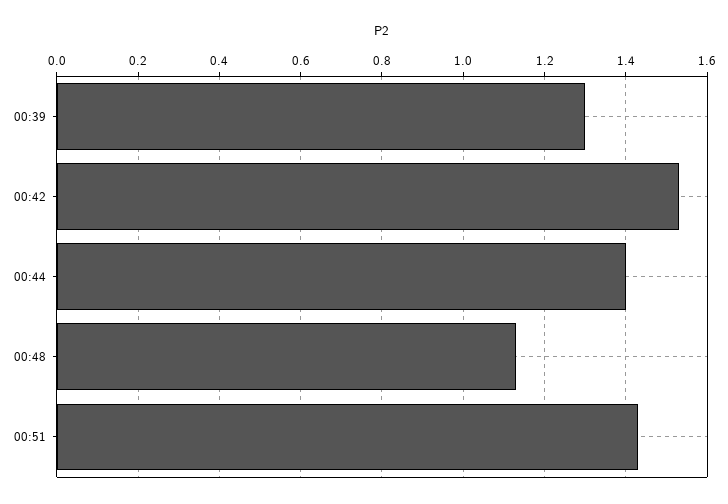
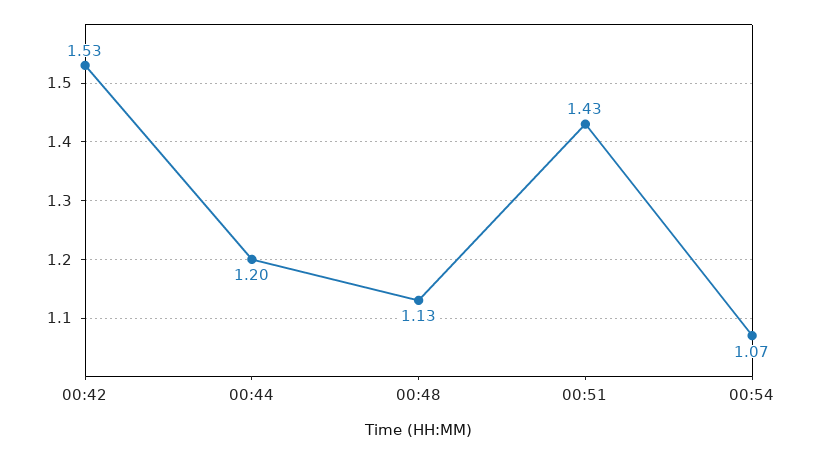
00:39: 1.3 -> none
00:44: 1.4 -> 1.2
00:54: none -> 1.07

